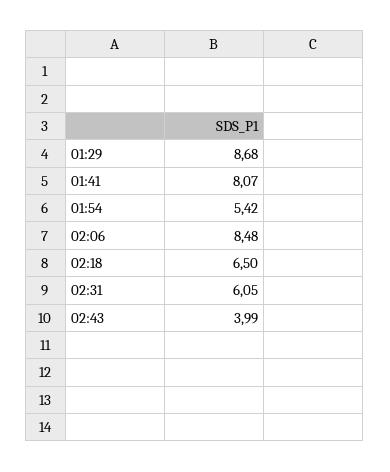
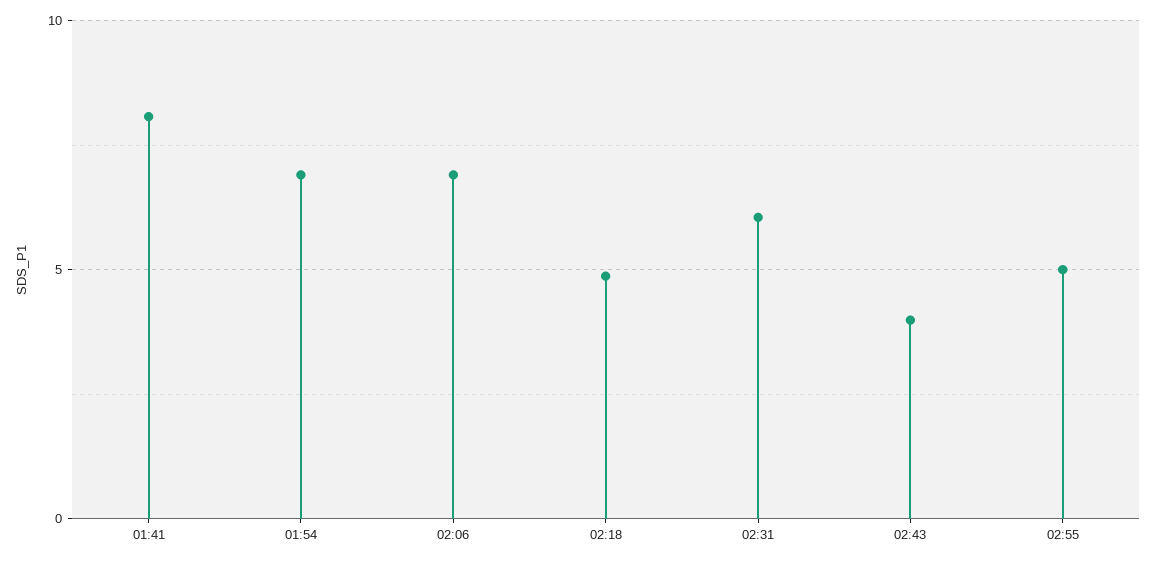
01:29: 8.68 -> none
01:54: 5.42 -> 7
02:06: 8.48 -> 7
02:18: 6.5 -> 5
02:55: none -> 5

